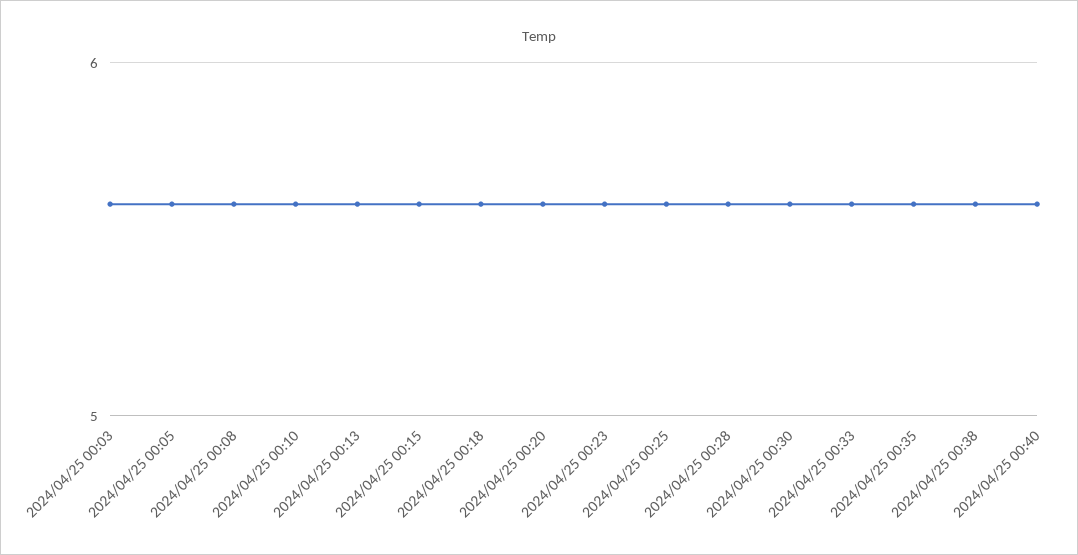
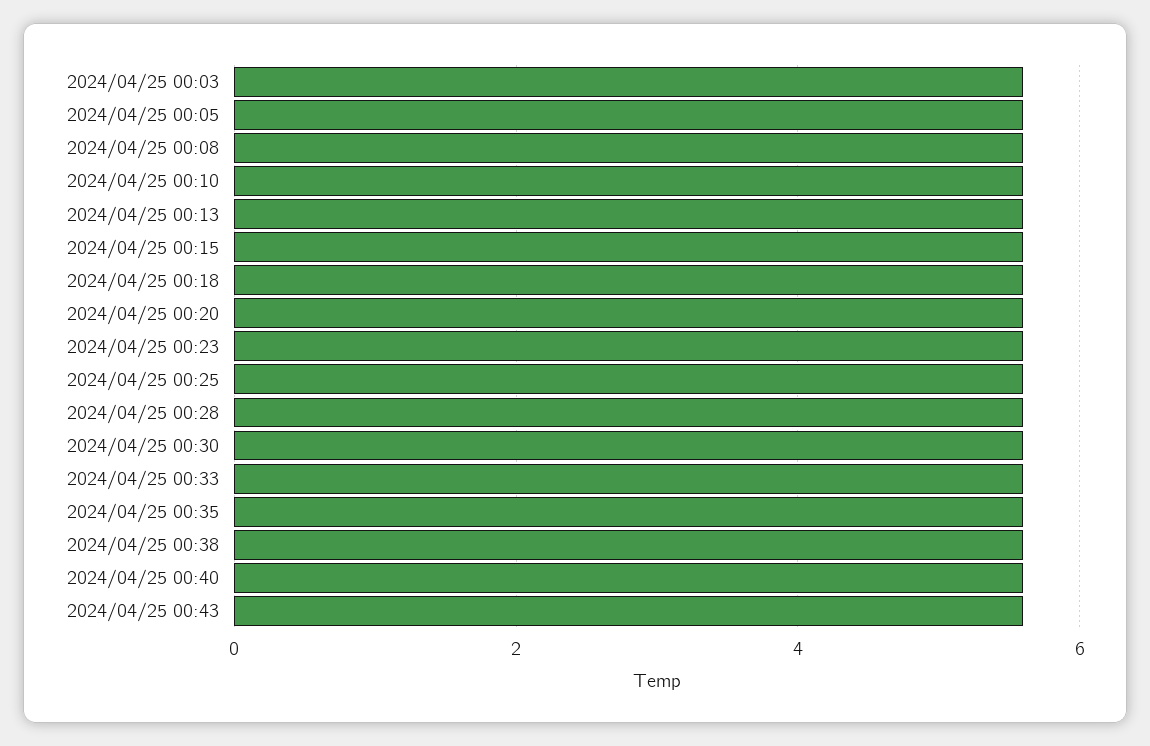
2024/04/25 00:43: none -> 5.5

